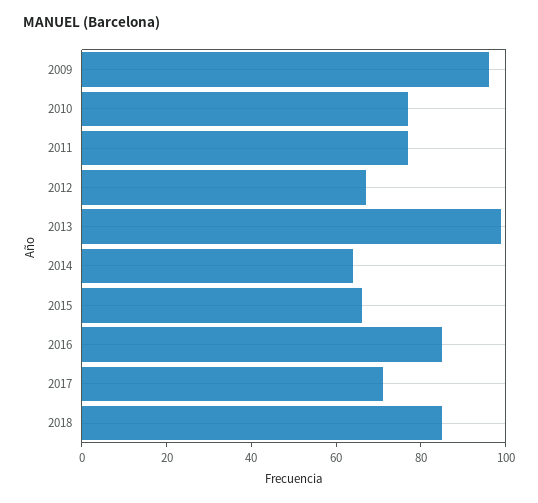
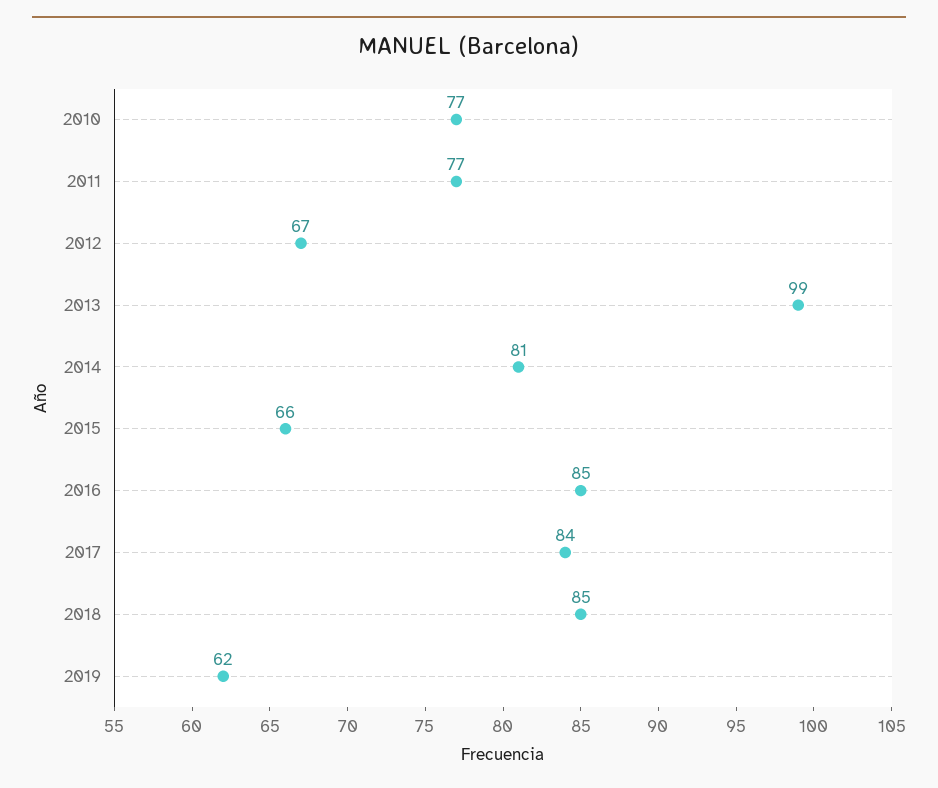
2009: 95 -> none
2014: 65 -> 81
2017: 70 -> 84
2019: none -> 62

